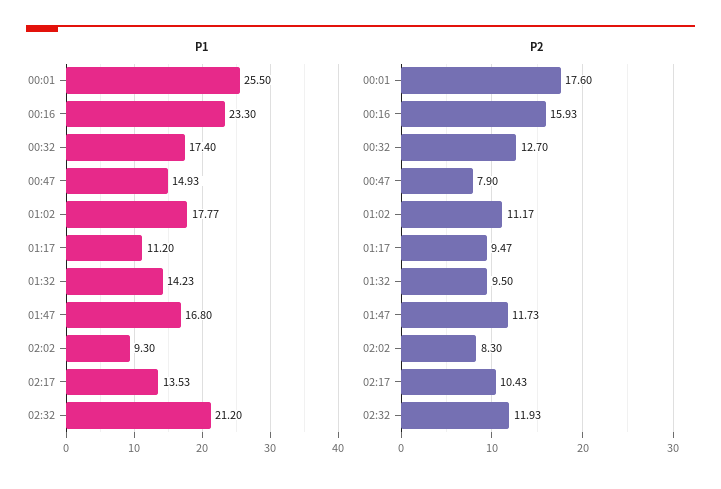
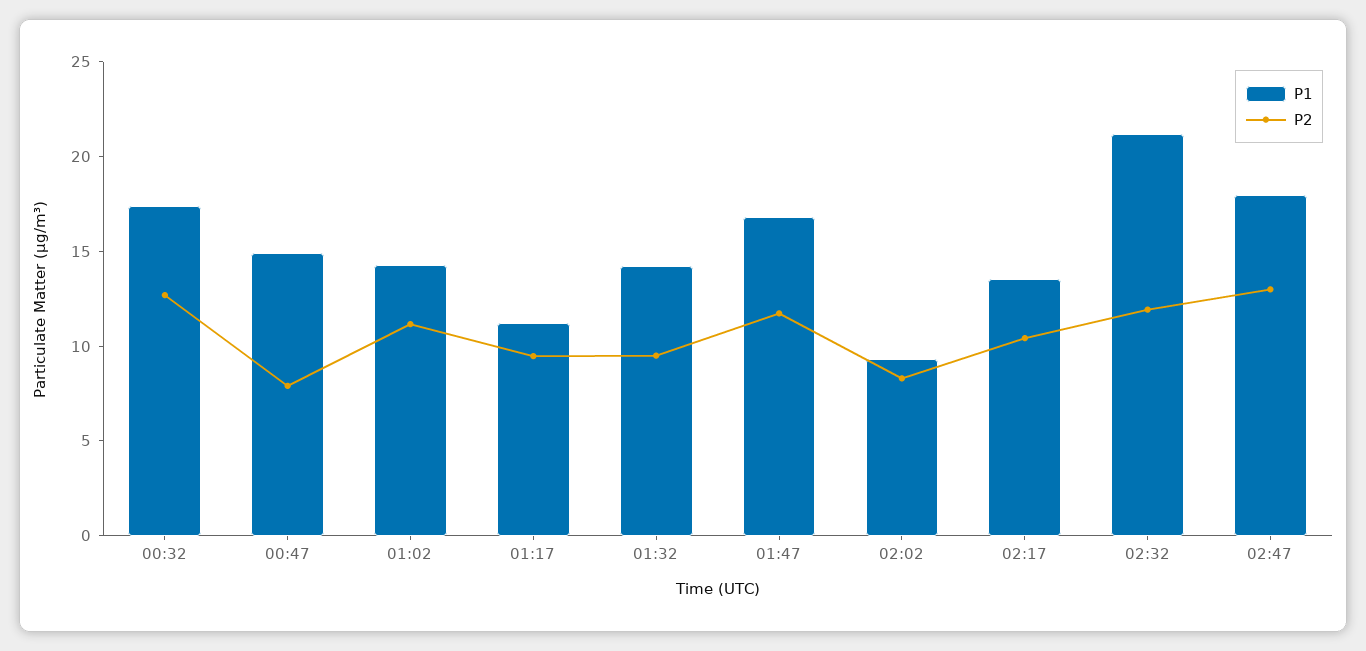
P1, 00:01: 25.5 -> none
P1, 00:16: 23.3 -> none
P1, 01:02: 17.77 -> 14
P2, 00:01: 17.6 -> none
P2, 00:16: 15.93 -> none
P1, 02:47: none -> 18
P2, 02:47: none -> 13

